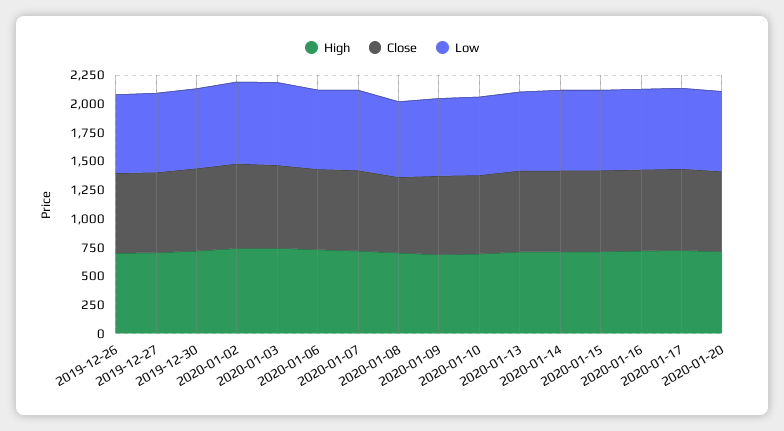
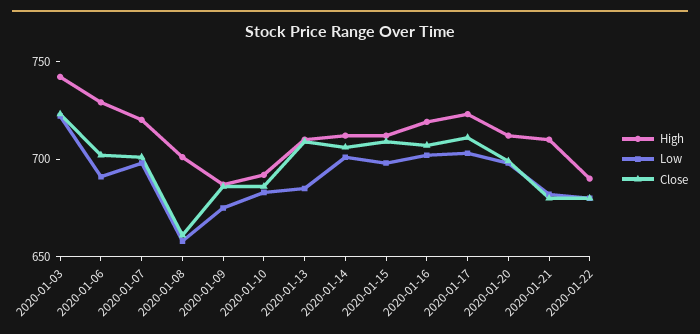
High, 2019-12-26: 750 -> none
Close, 2019-12-26: 750 -> none
Low, 2019-12-26: 750 -> none
High, 2019-12-27: 750 -> none
Close, 2019-12-27: 750 -> none
Low, 2019-12-27: 750 -> none
High, 2019-12-30: 750 -> none
Close, 2019-12-30: 750 -> none
Low, 2019-12-30: 750 -> none
High, 2020-01-02: 750 -> none
Close, 2020-01-02: 750 -> none
Low, 2020-01-02: 750 -> none
High, 2020-01-21: none -> 710
Low, 2020-01-21: none -> 680
Close, 2020-01-21: none -> 680
High, 2020-01-22: none -> 690
Low, 2020-01-22: none -> 680
Close, 2020-01-22: none -> 680

